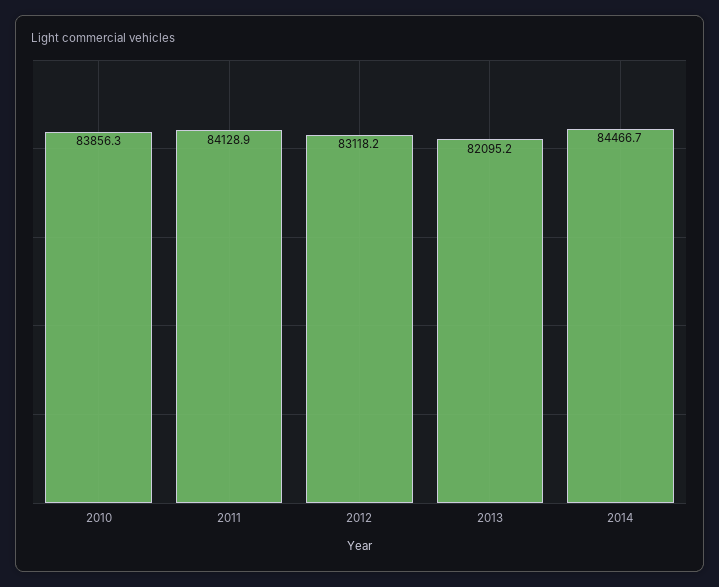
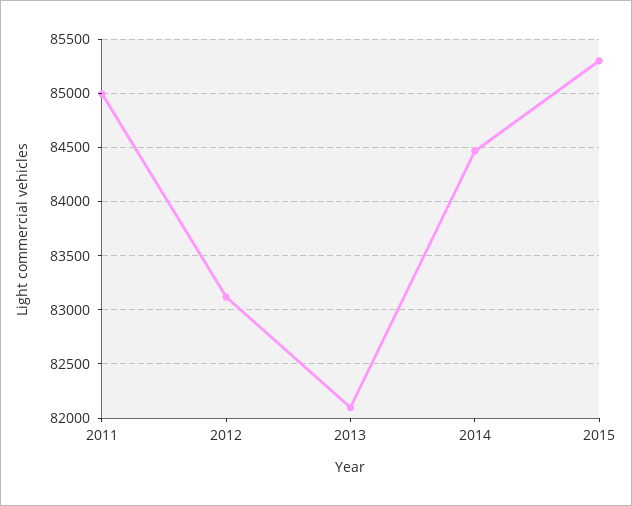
2010: 83856.3 -> none
2011: 84128.9 -> 85000
2015: none -> 85300

